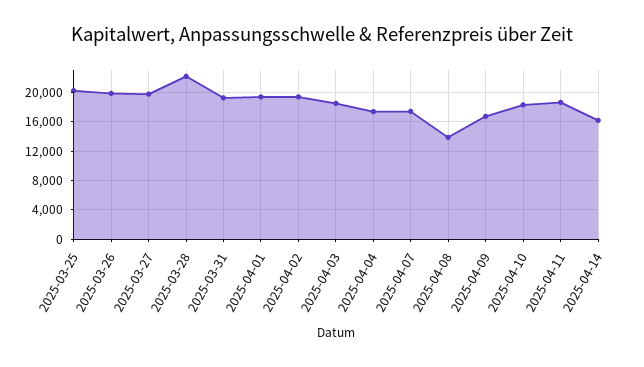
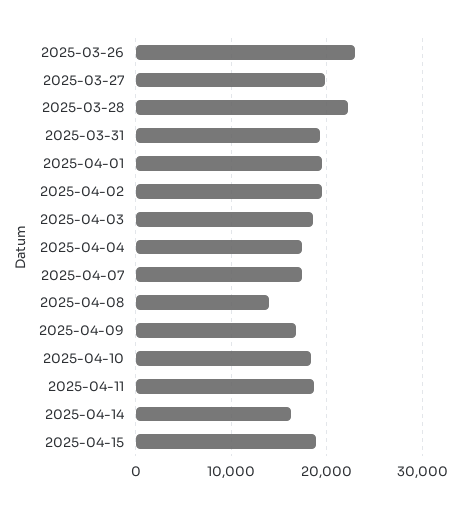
2025-03-25: 20000 -> none
2025-03-26: 20000 -> 23000
2025-04-15: none -> 19000

